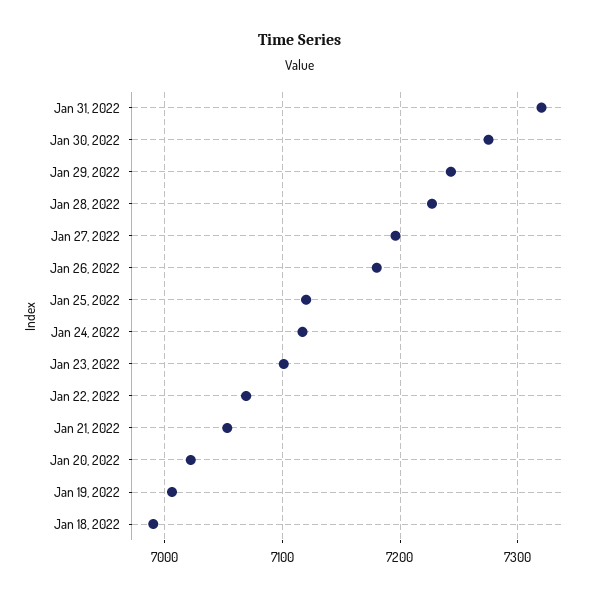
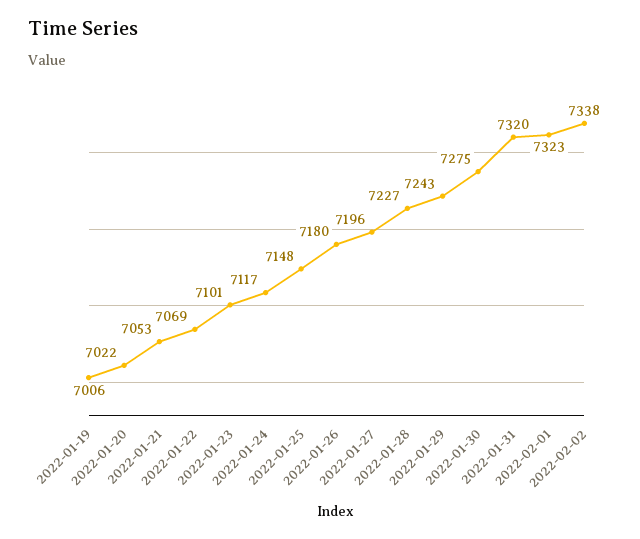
Jan 25, 2022: 7120 -> 7148
Jan 18, 2022: 6990 -> none
2022-02-01: none -> 7323
2022-02-02: none -> 7338

